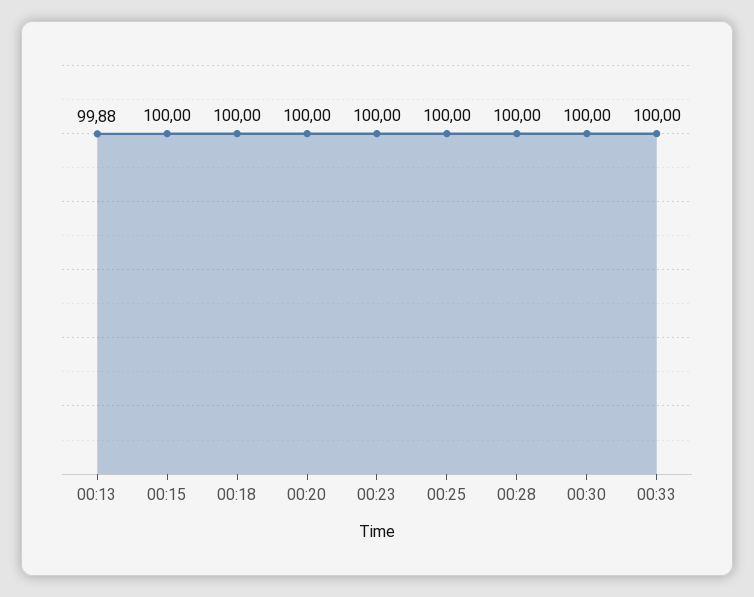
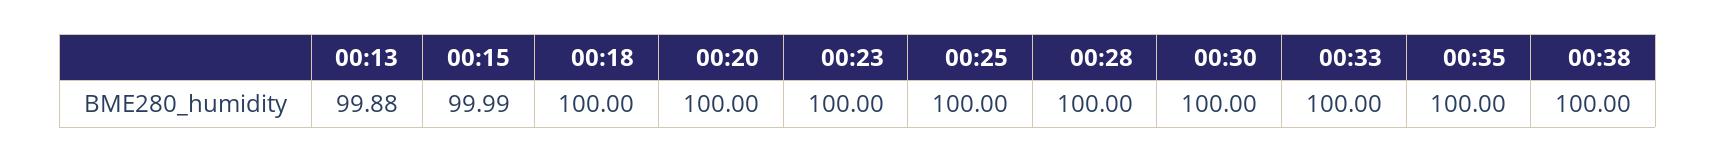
00:15: 100 -> 99.99
00:35: none -> 100
00:38: none -> 100

